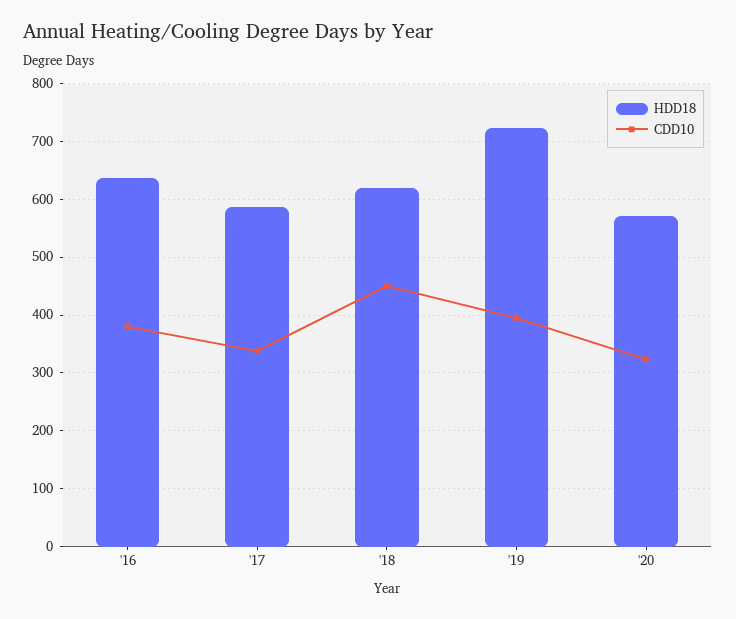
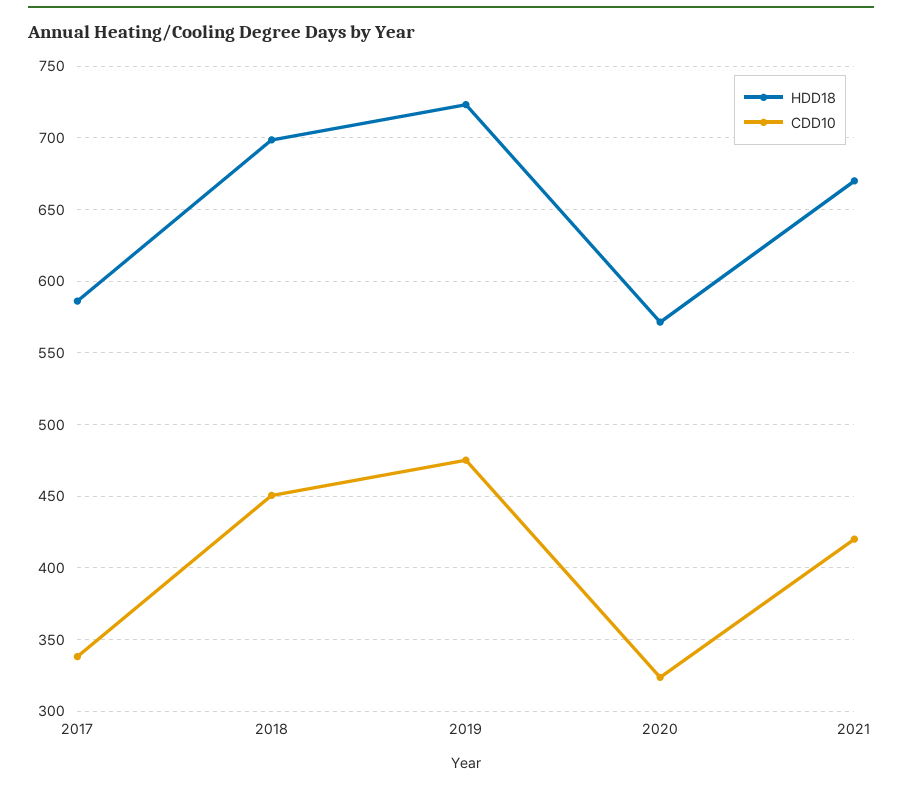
HDD18, '16: 640 -> none
CDD10, '16: 380 -> none
HDD18, '18: 620 -> 700
CDD10, '19: 400 -> 475
HDD18, 2021: none -> 670
CDD10, 2021: none -> 420

